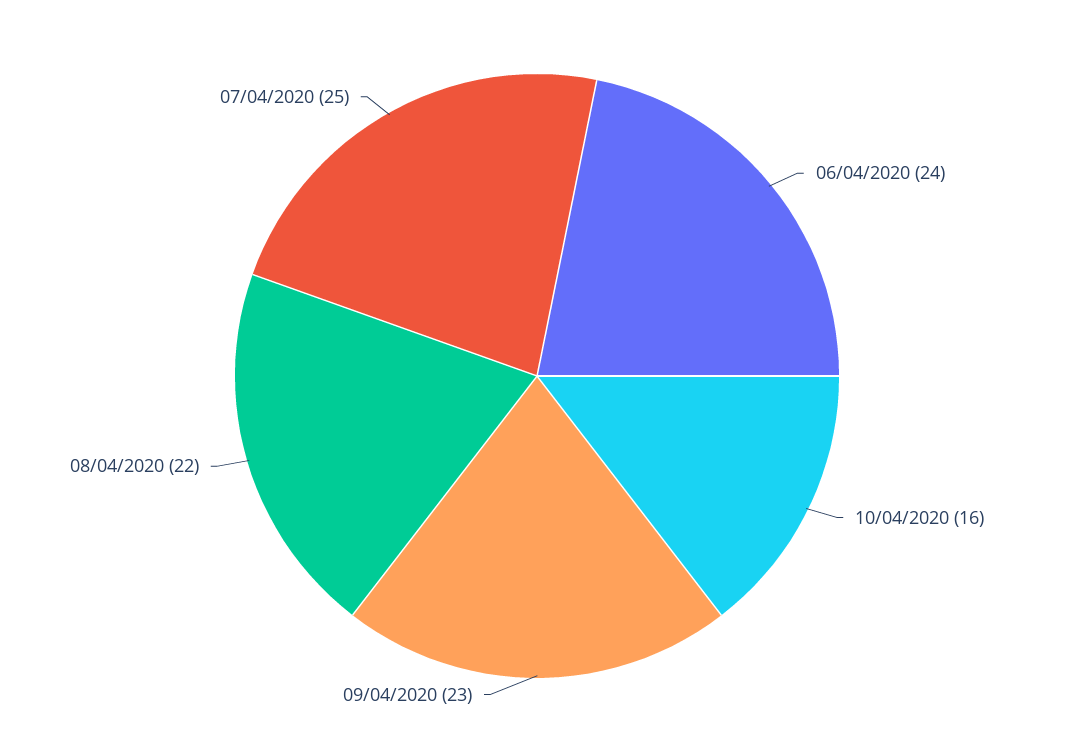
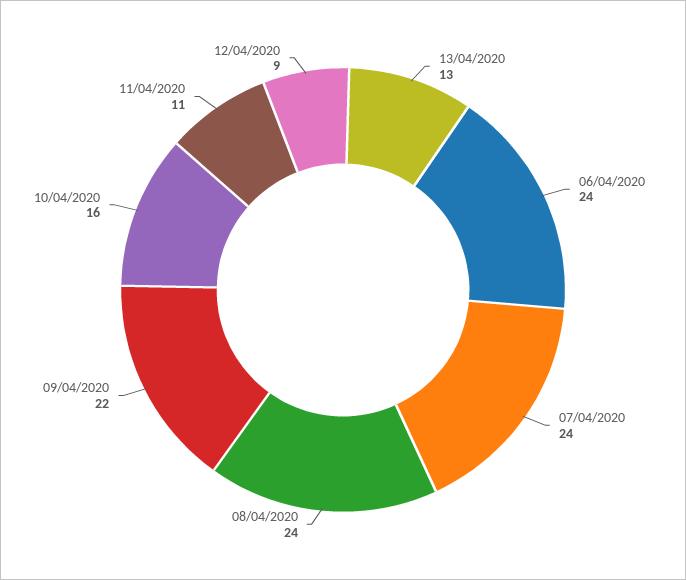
09/04/2020: 23 -> 22
08/04/2020: 22 -> 24
07/04/2020: 25 -> 24
13/04/2020: none -> 13
11/04/2020: none -> 11
12/04/2020: none -> 9

